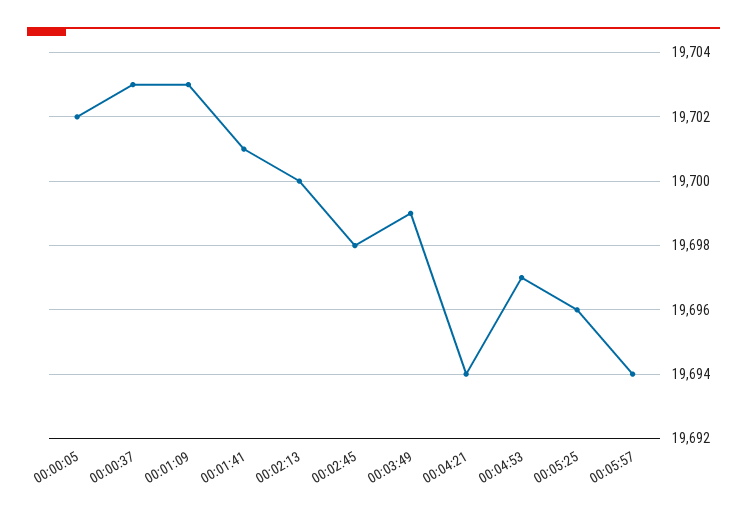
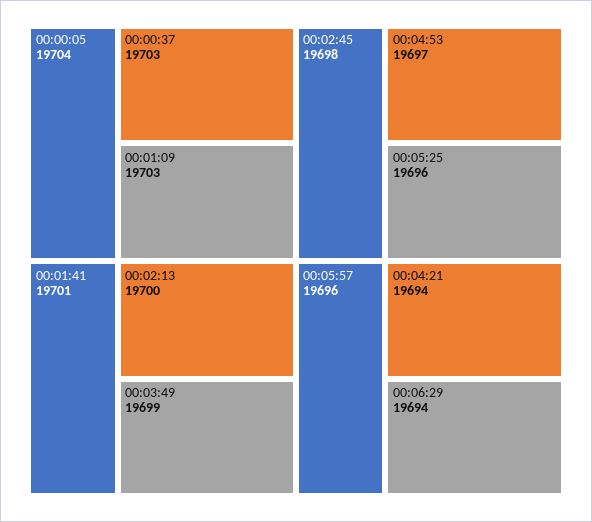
00:00:05: 19702 -> 19704
00:05:57: 19694 -> 19696
00:06:29: none -> 19694

